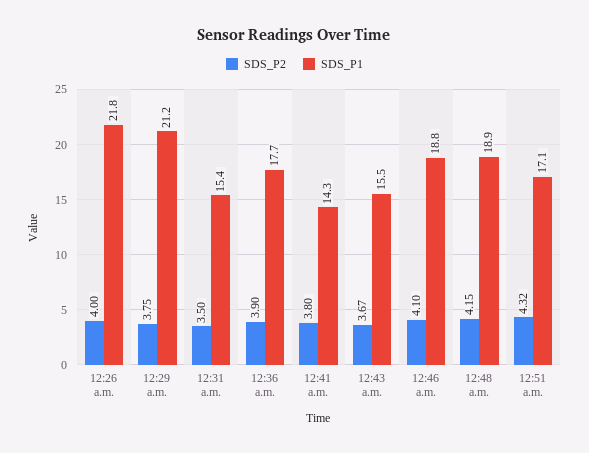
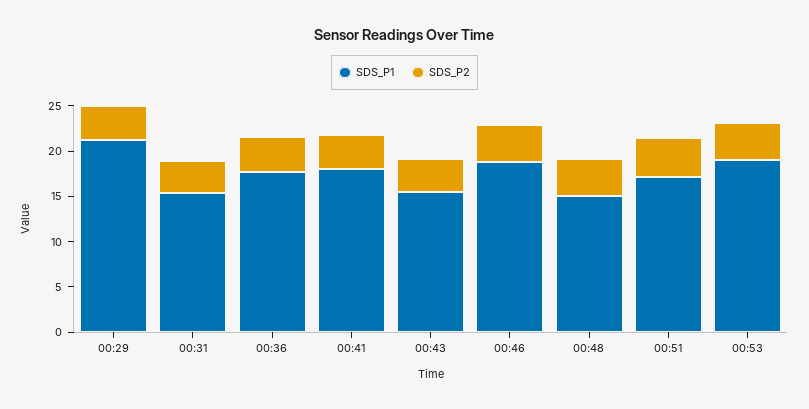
SDS_P2, 12:26 a.m.: 4 -> none
SDS_P1, 12:26 a.m.: 21.8 -> none
SDS_P1, 12:41 a.m.: 14.3 -> 18
SDS_P1, 12:48 a.m.: 18.9 -> 15
SDS_P1, 00:53: none -> 19
SDS_P2, 00:53: none -> 4

